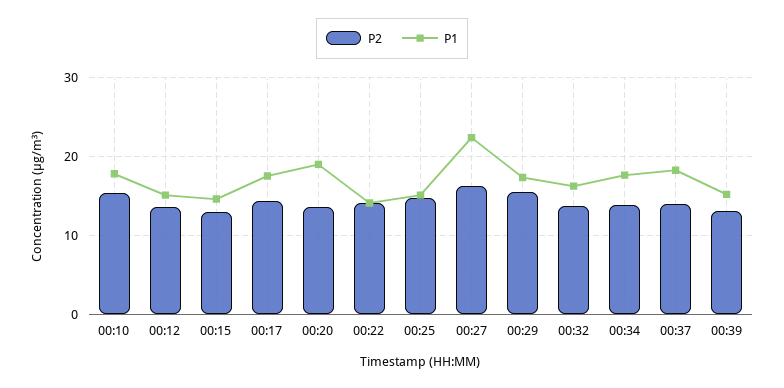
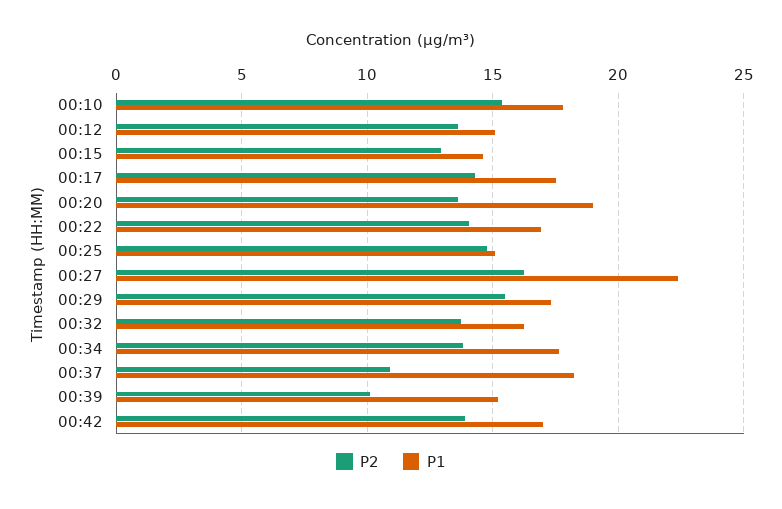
P1, 00:22: 14 -> 17
P2, 00:37: 14 -> 11
P2, 00:39: 13 -> 10
P2, 00:42: none -> 14
P1, 00:42: none -> 17

